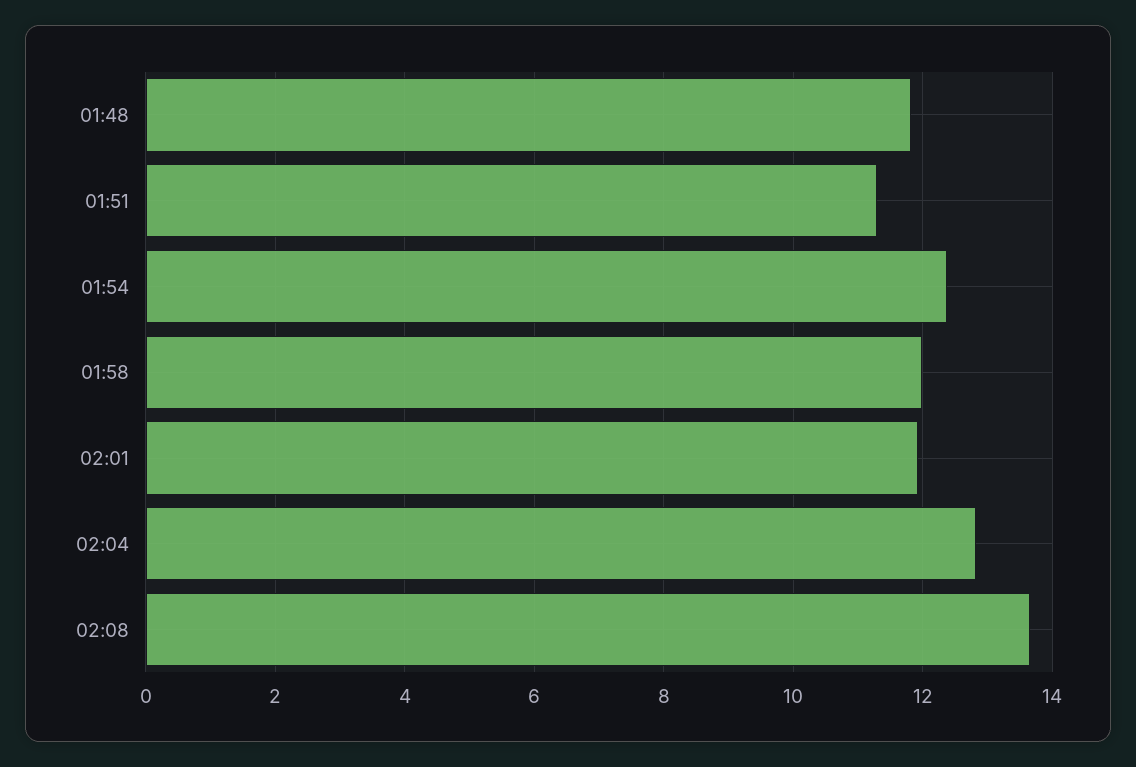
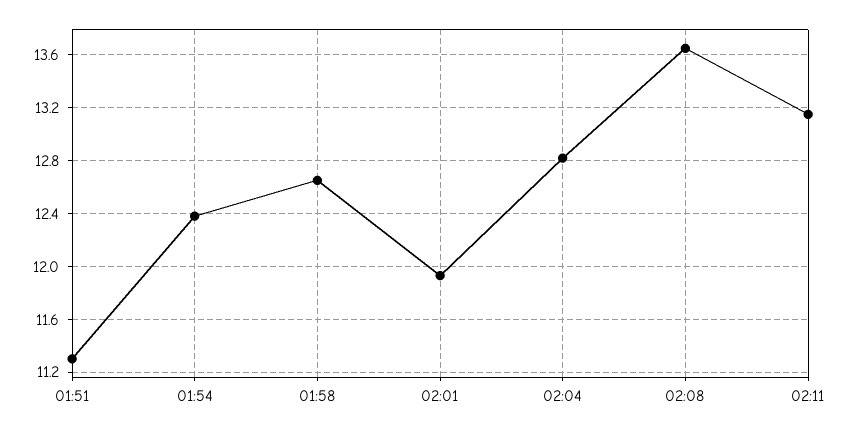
01:48: 11.8 -> none
01:58: 12 -> 12.65
02:11: none -> 13.15

